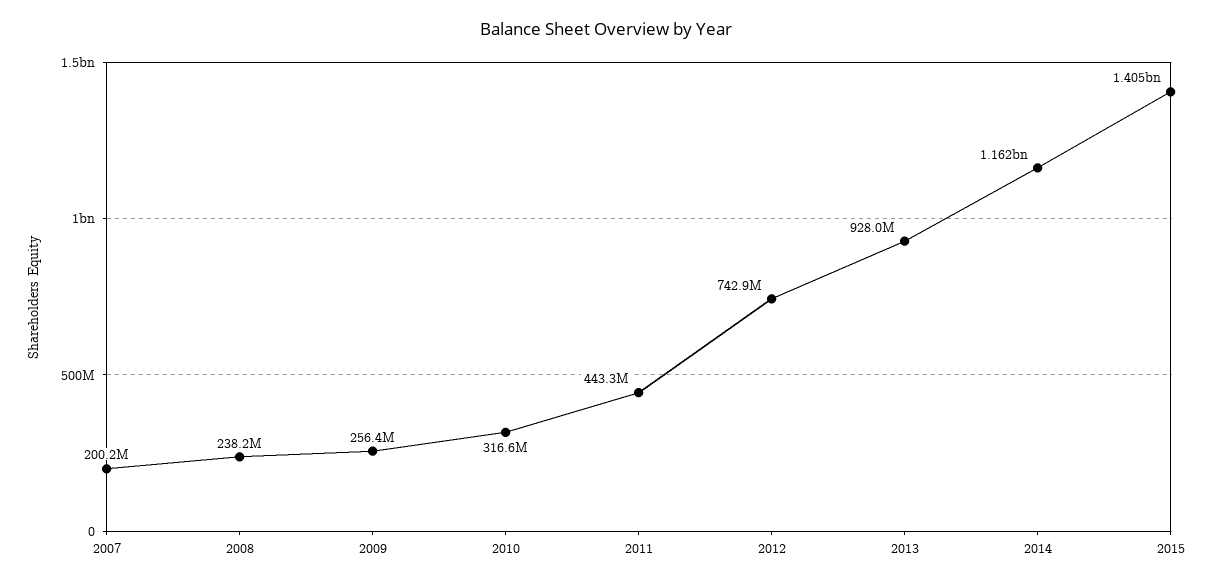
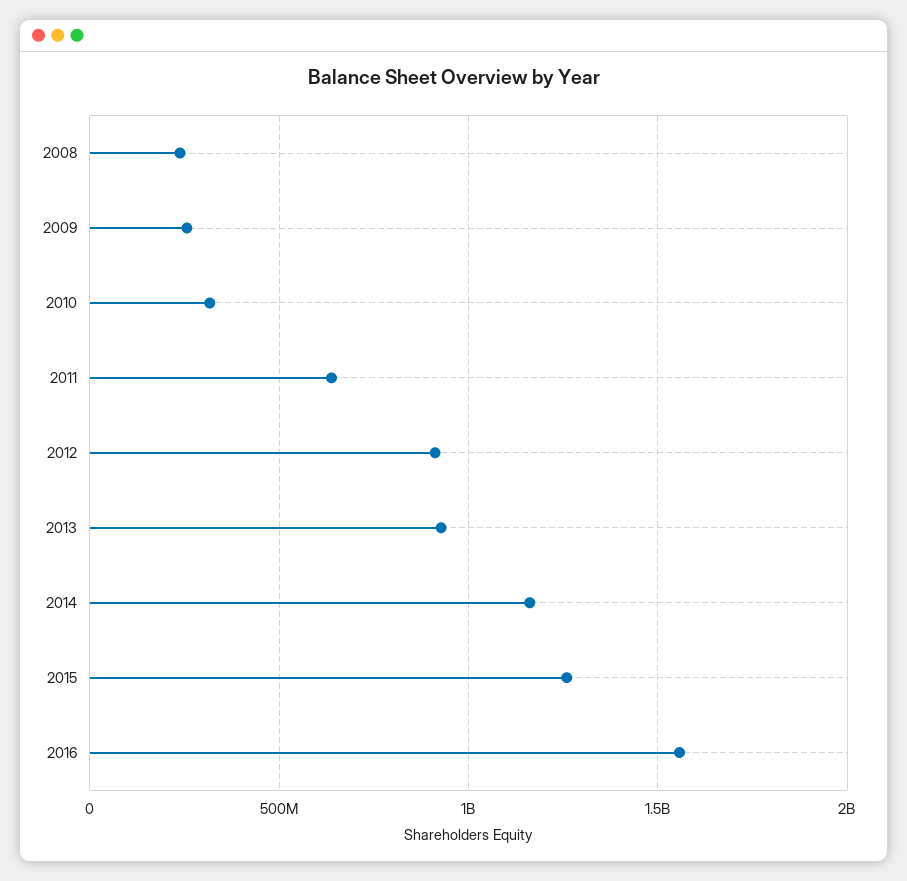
2007: 200200000 -> none
2011: 443300000 -> 650000000
2012: 742900000 -> 900000000
2015: 1405000000 -> 1250000000
2016: none -> 1550000000

